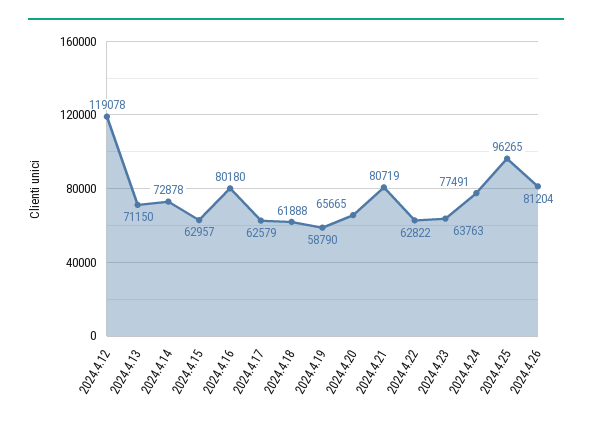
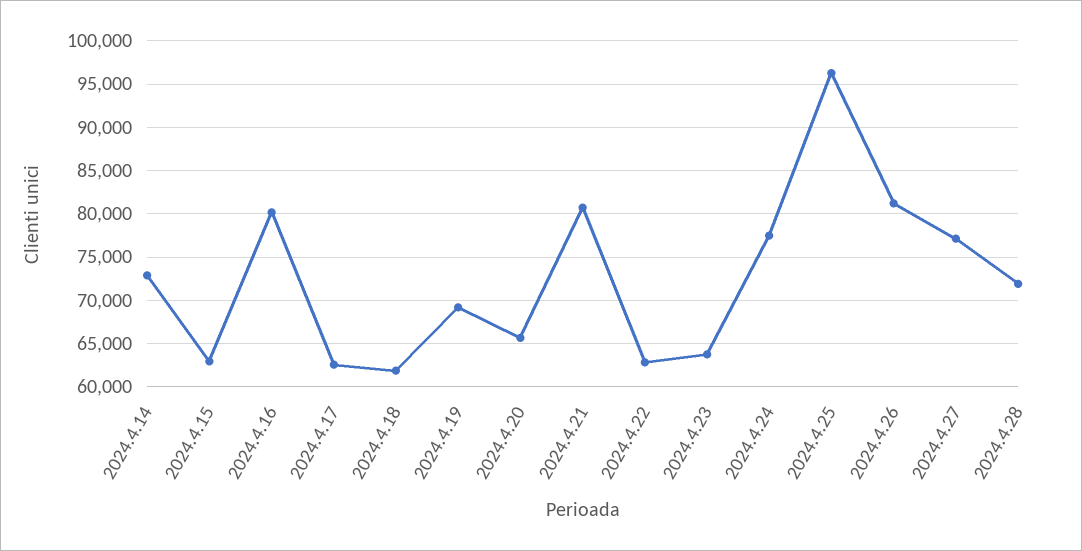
2024.4.12: 119078 -> none
2024.4.13: 71150 -> none
2024.4.19: 58790 -> 69000
2024.4.27: none -> 77000
2024.4.28: none -> 72000

